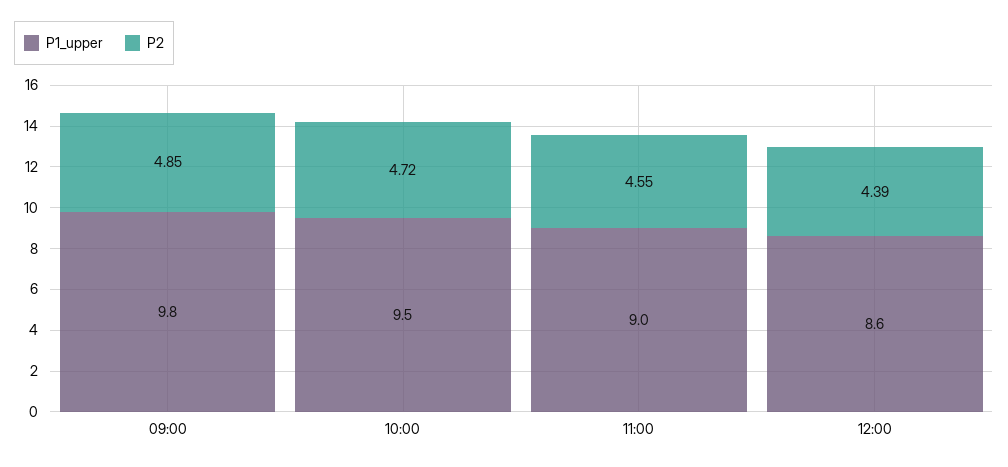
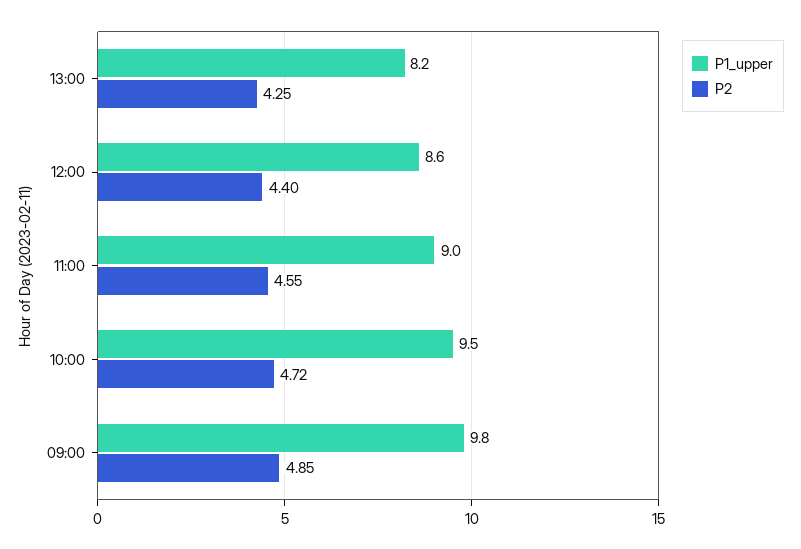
P2, 12:00: 4.39 -> 4.4
P1_upper, 13:00: none -> 8.2
P2, 13:00: none -> 4.25

